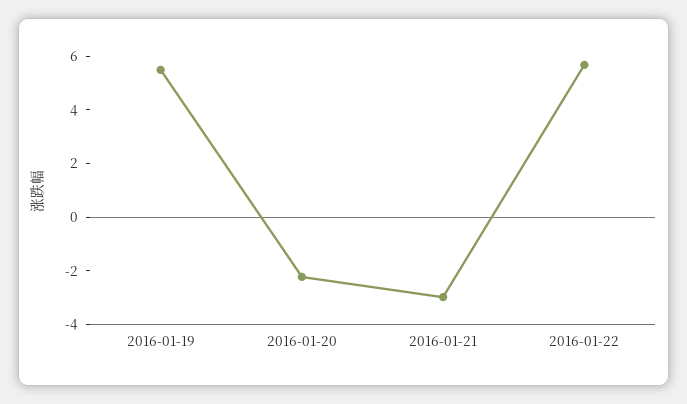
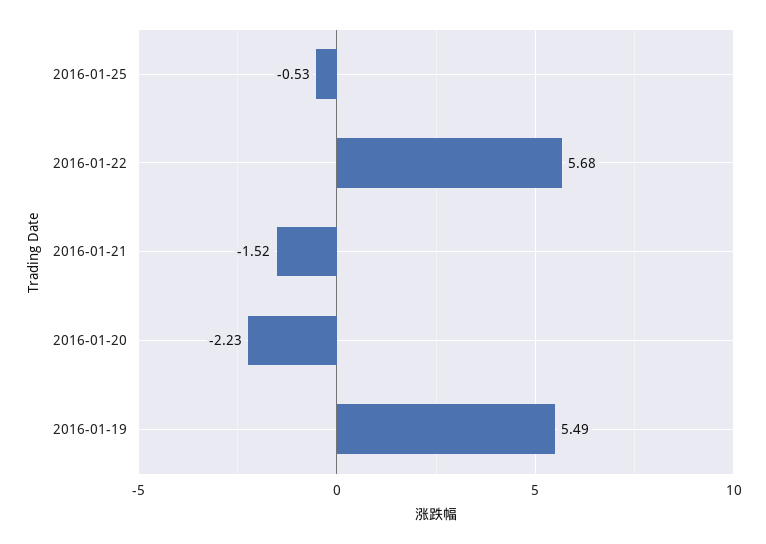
2016-01-21: -3 -> -1.52
2016-01-25: none -> -0.53

